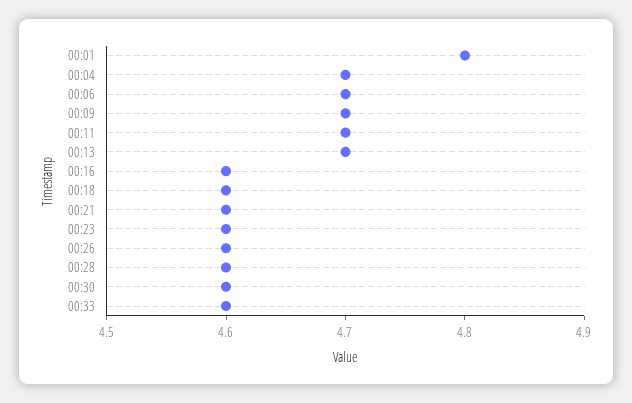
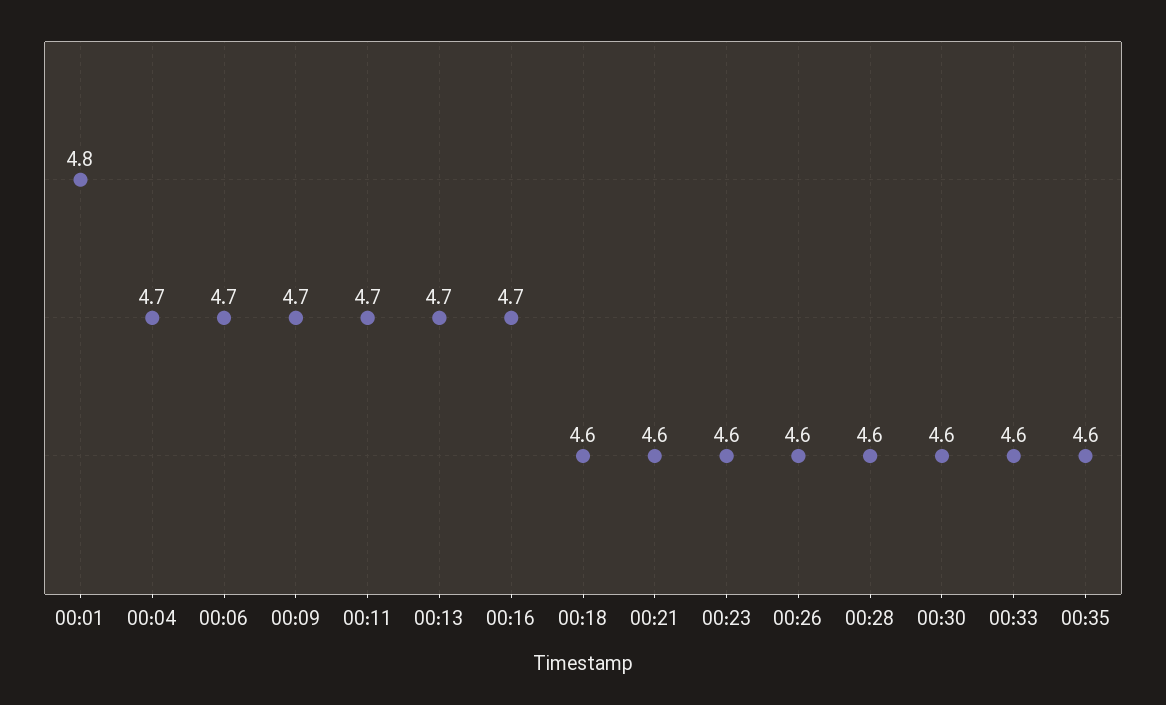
00:16: 4.6 -> 4.7
00:35: none -> 4.6

